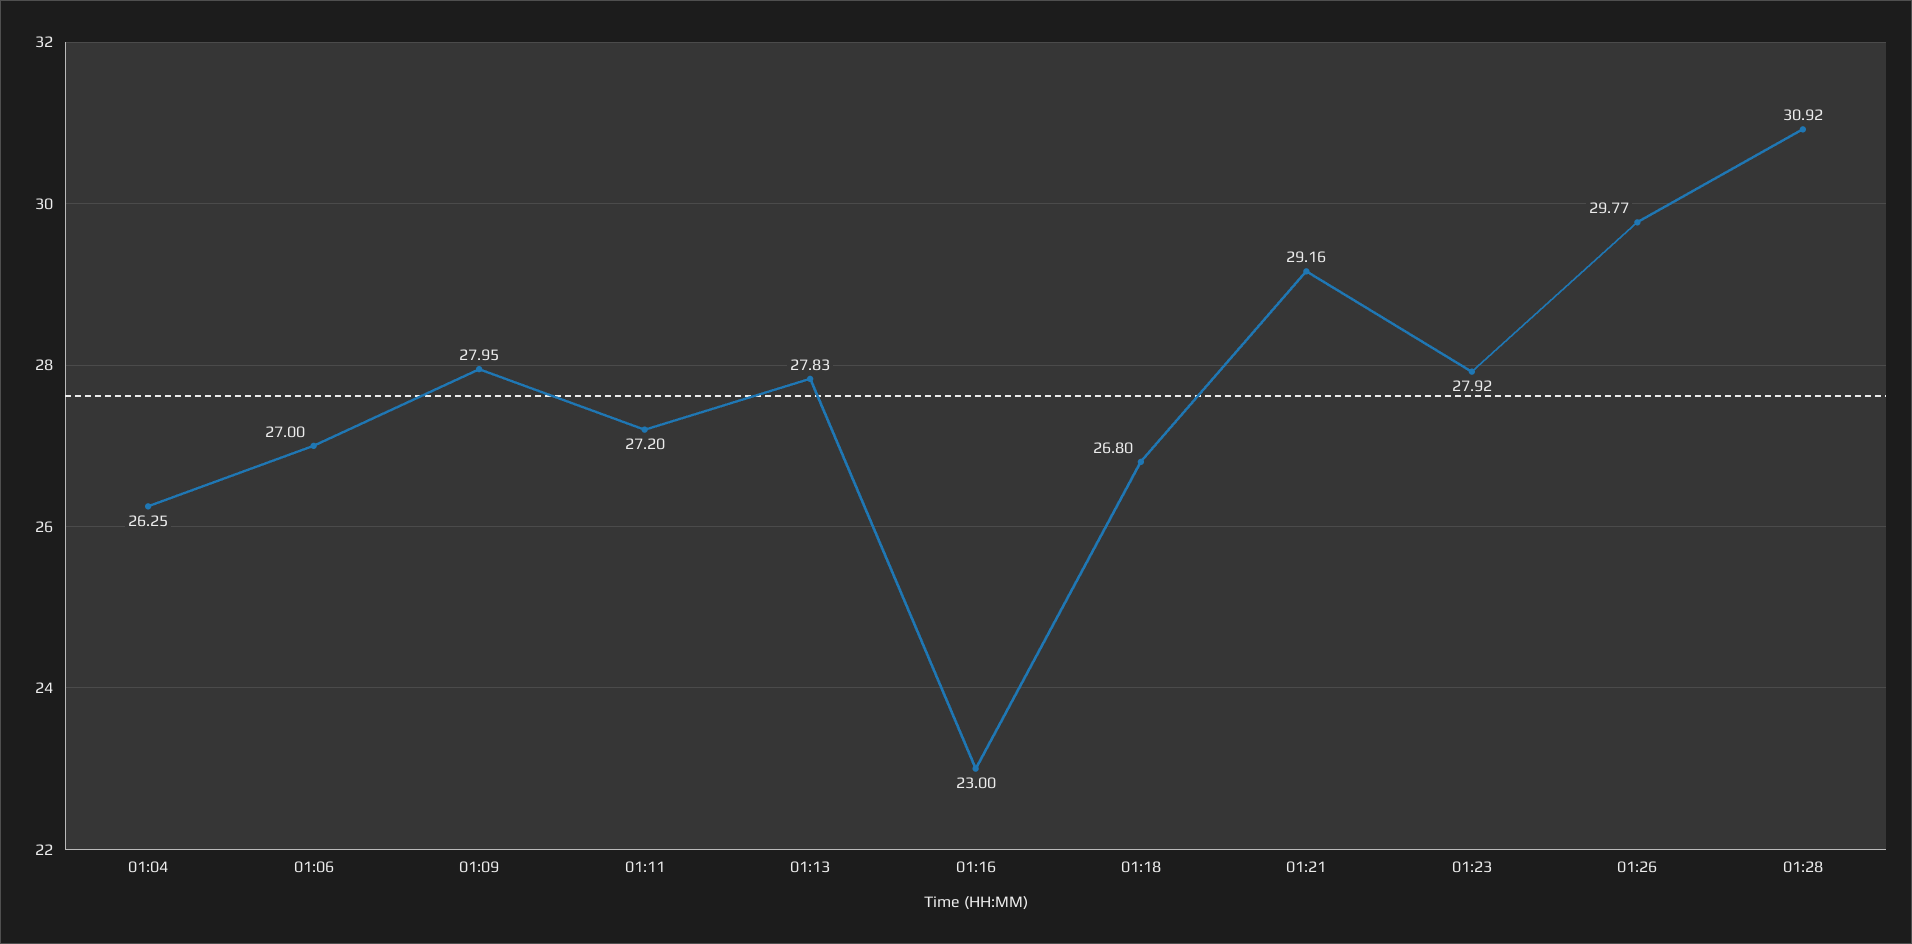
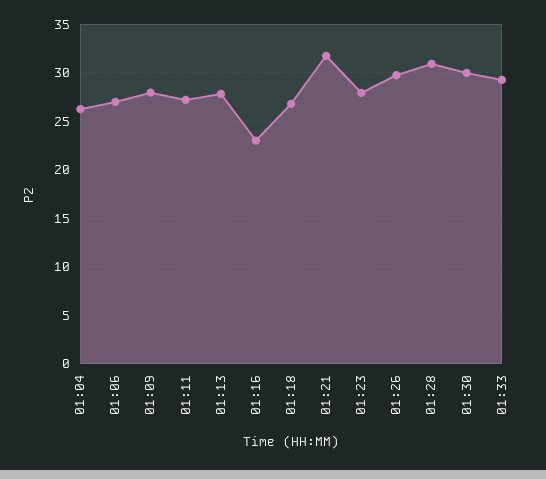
01:21: 29.16 -> 32
01:30: none -> 30
01:33: none -> 29

